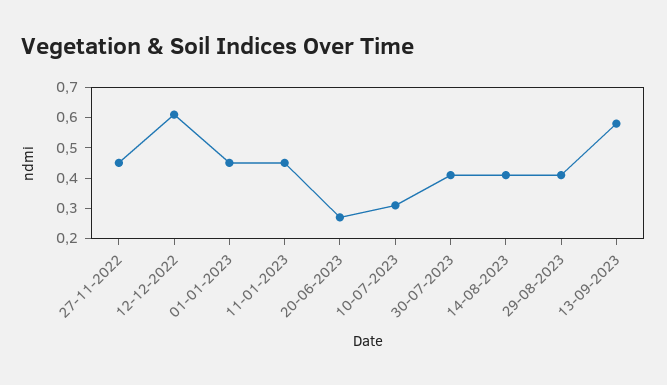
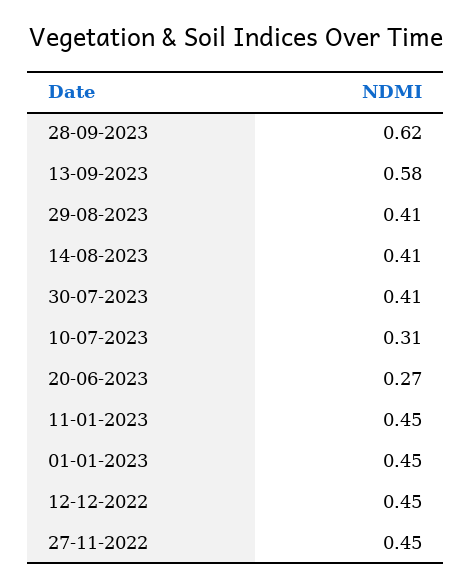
12-12-2022: 0.6 -> 0.45
28-09-2023: none -> 0.62

